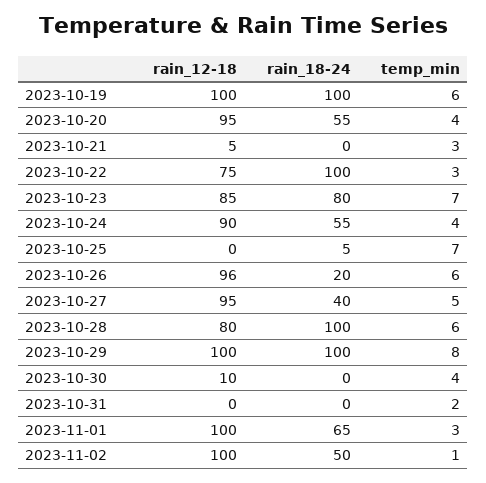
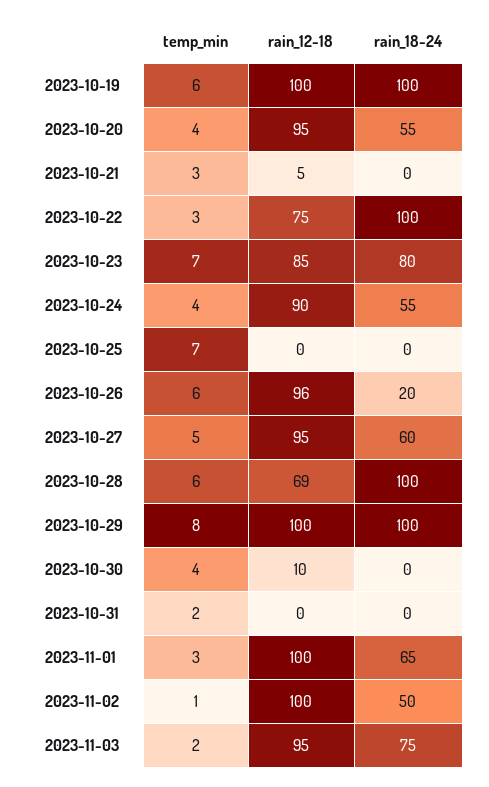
rain_18-24, 2023-10-25: 5 -> 0
rain_18-24, 2023-10-27: 40 -> 60
rain_12-18, 2023-10-28: 80 -> 69
temp_min, 2023-11-03: none -> 2
rain_12-18, 2023-11-03: none -> 95
rain_18-24, 2023-11-03: none -> 75

